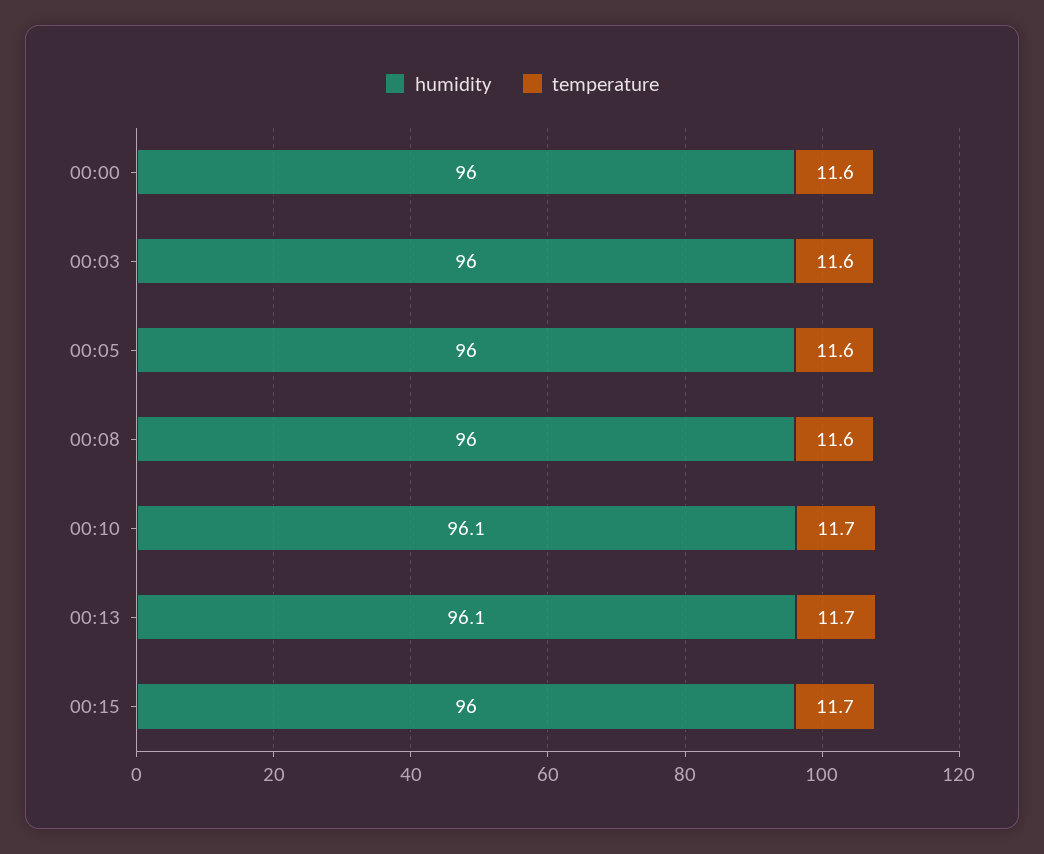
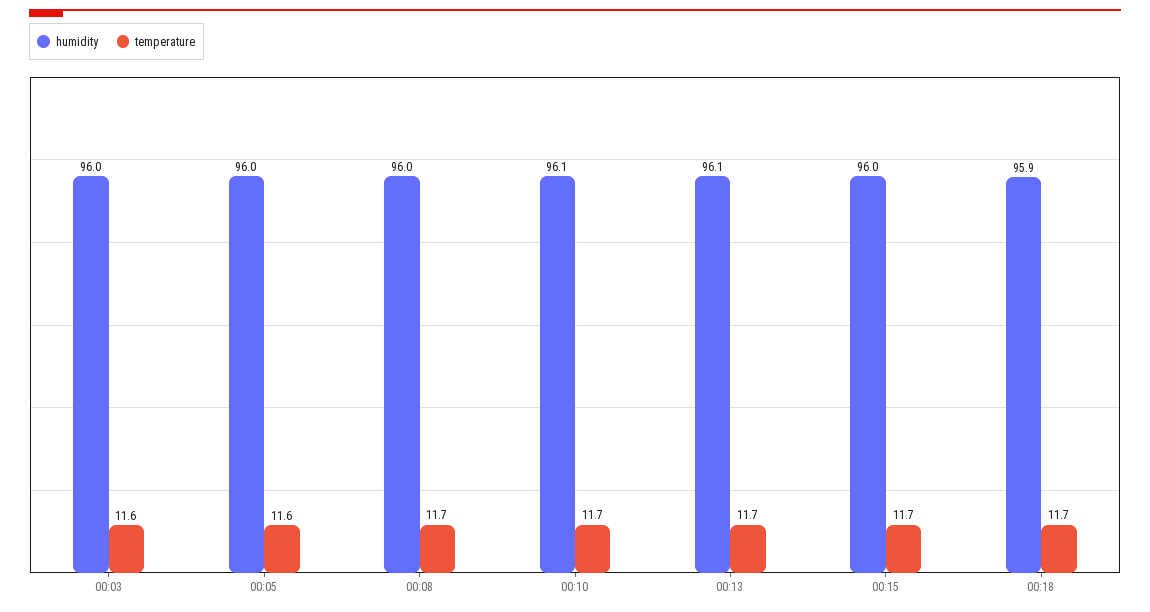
humidity, 00:00: 96 -> none
temperature, 00:00: 11.6 -> none
temperature, 00:08: 11.6 -> 11.7
humidity, 00:18: none -> 95.9
temperature, 00:18: none -> 11.7

